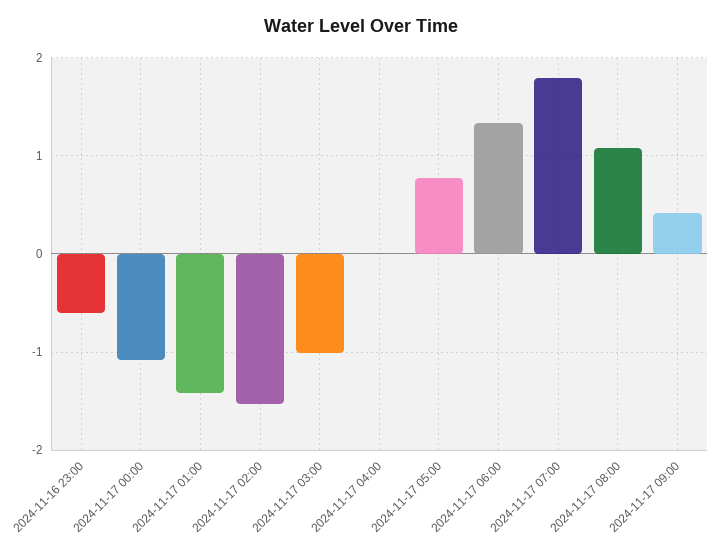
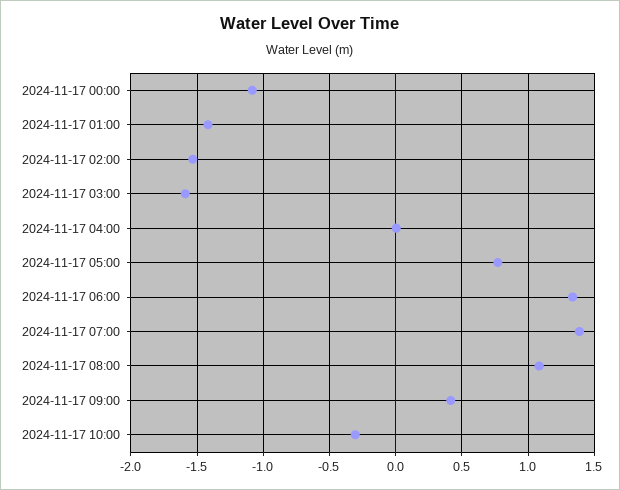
2024-11-16 23:00: -0.6 -> none
2024-11-17 03:00: -1 -> -1.6
2024-11-17 07:00: 1.8 -> 1.4
2024-11-17 10:00: none -> -0.3

